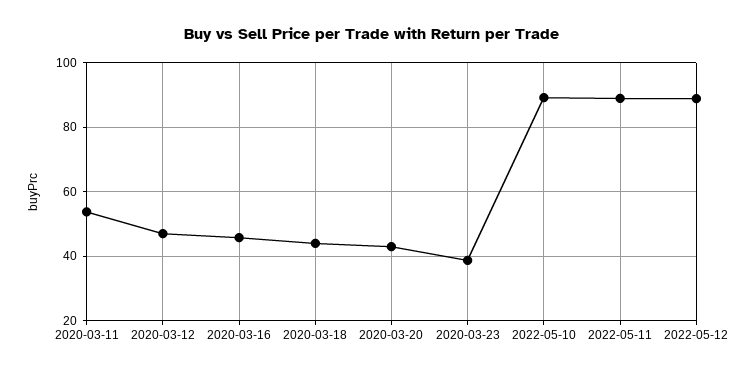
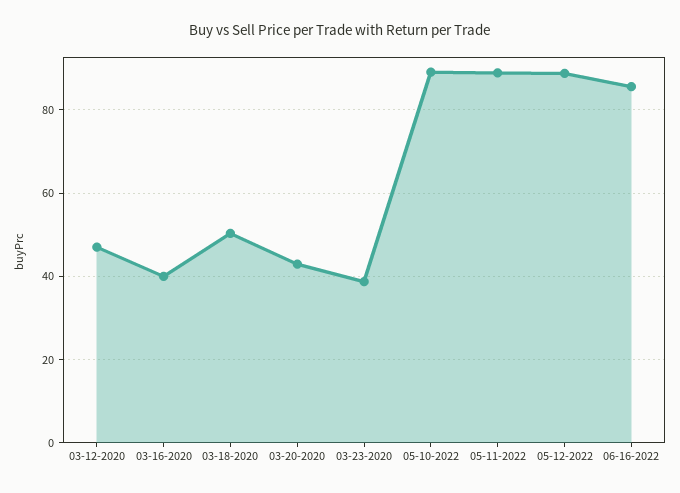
2020-03-11: 54 -> none
2020-03-16: 46 -> 40
2020-03-18: 44 -> 50
06-16-2022: none -> 86

